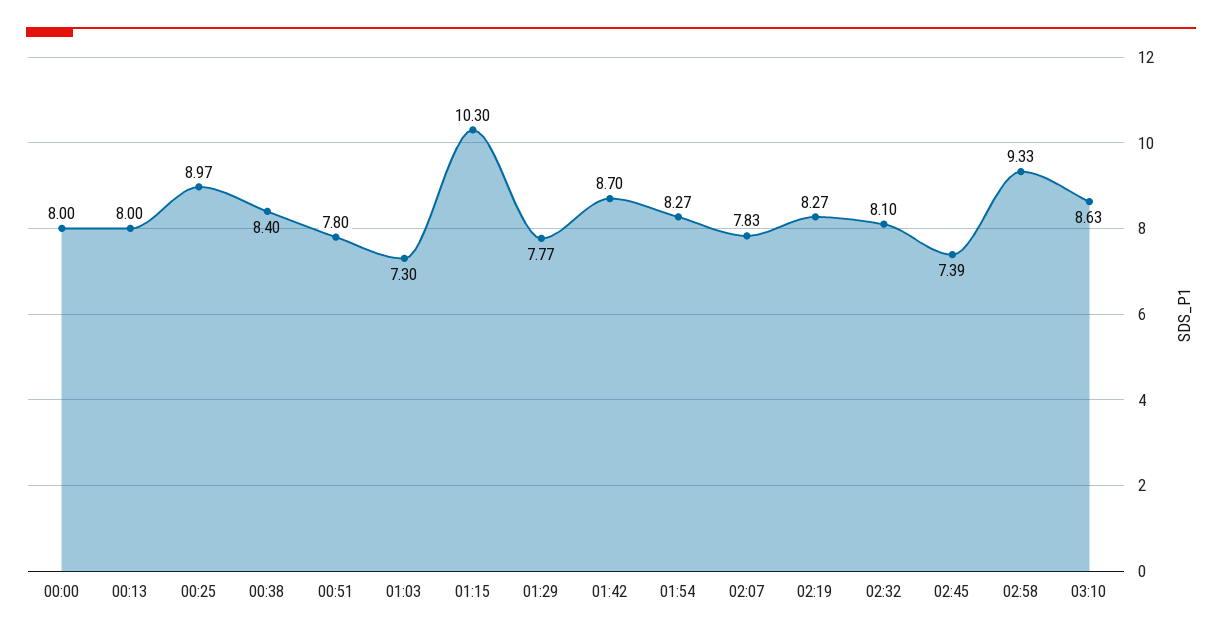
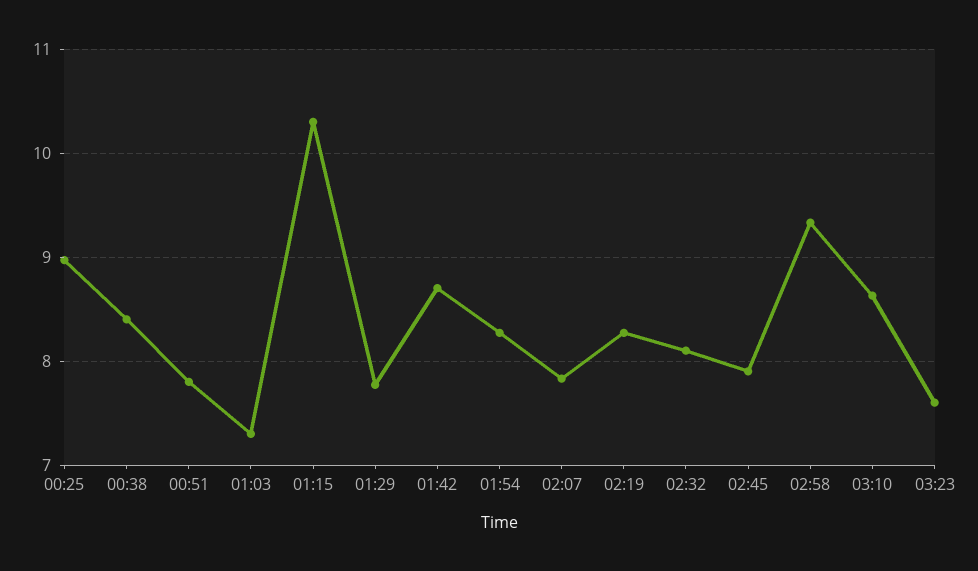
00:00: 8 -> none
00:13: 8 -> none
02:45: 7.39 -> 7.9
03:23: none -> 7.6

